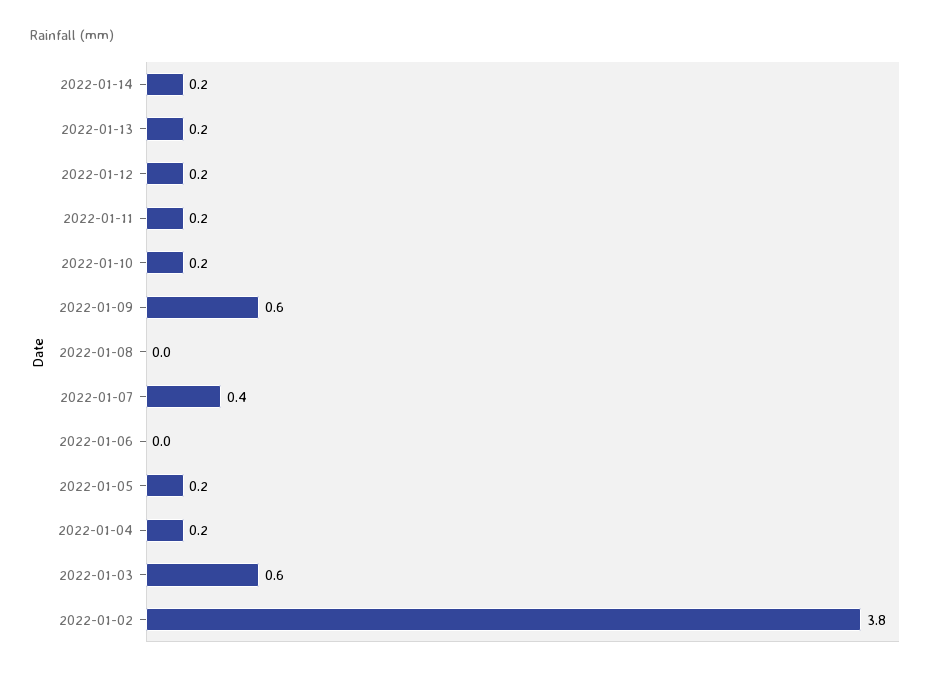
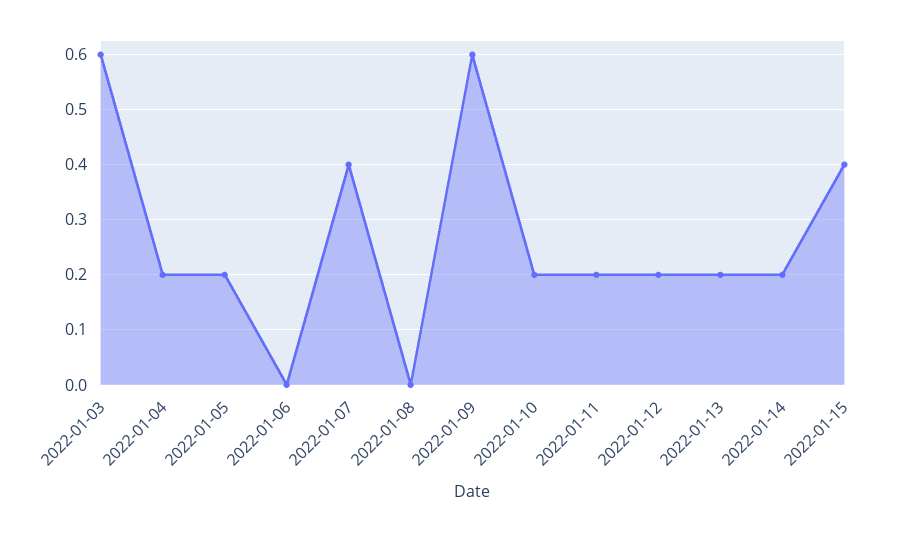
2022-01-02: 3.8 -> none
2022-01-15: none -> 0.4

